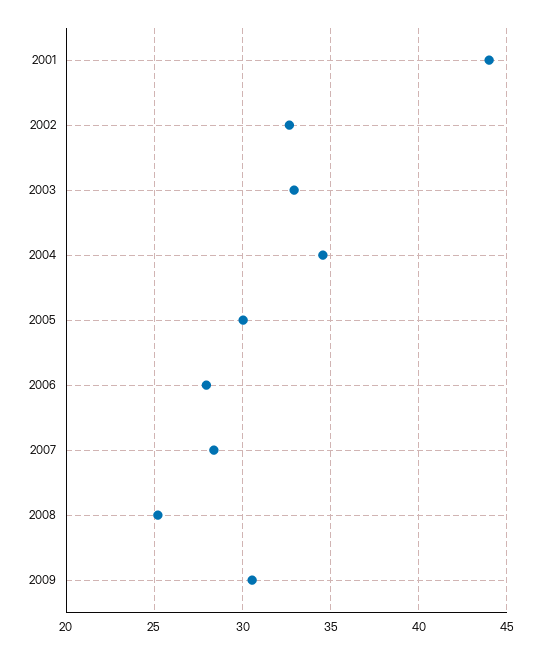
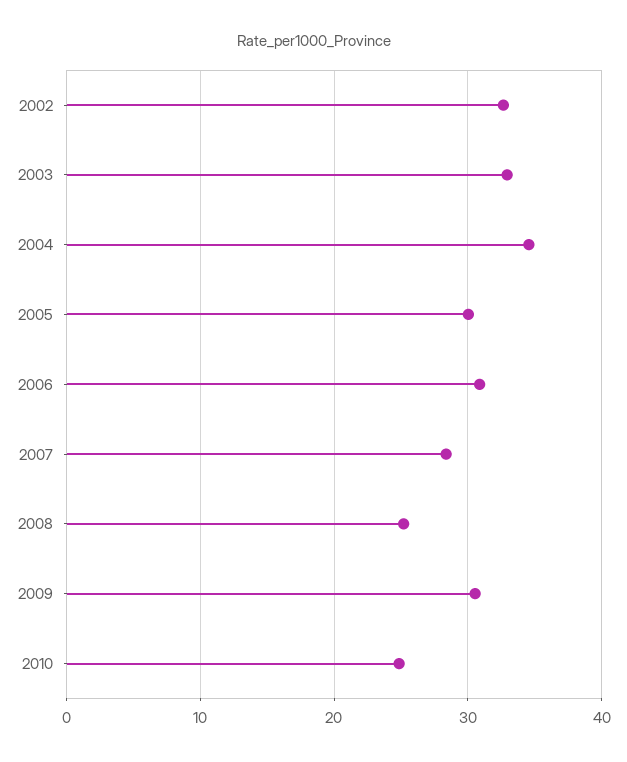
2001: 44 -> none
2006: 28 -> 31
2010: none -> 25

